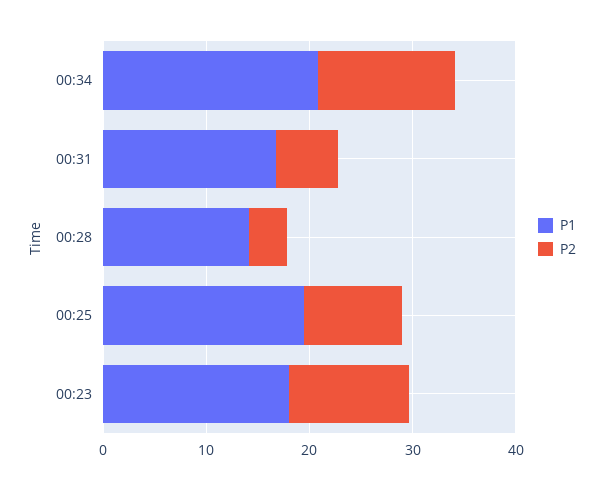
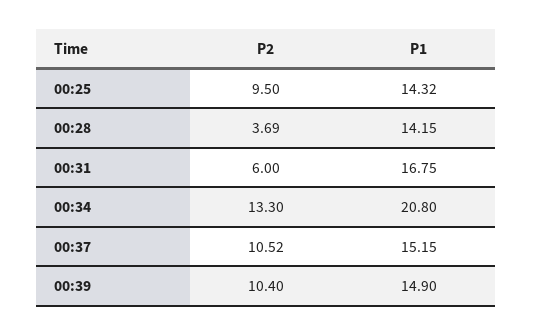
P1, 00:25: 20 -> 14.32
P1, 00:23: 18 -> none
P2, 00:23: 12 -> none
P2, 00:37: none -> 10.52
P1, 00:37: none -> 15.15
P2, 00:39: none -> 10.4
P1, 00:39: none -> 14.9

